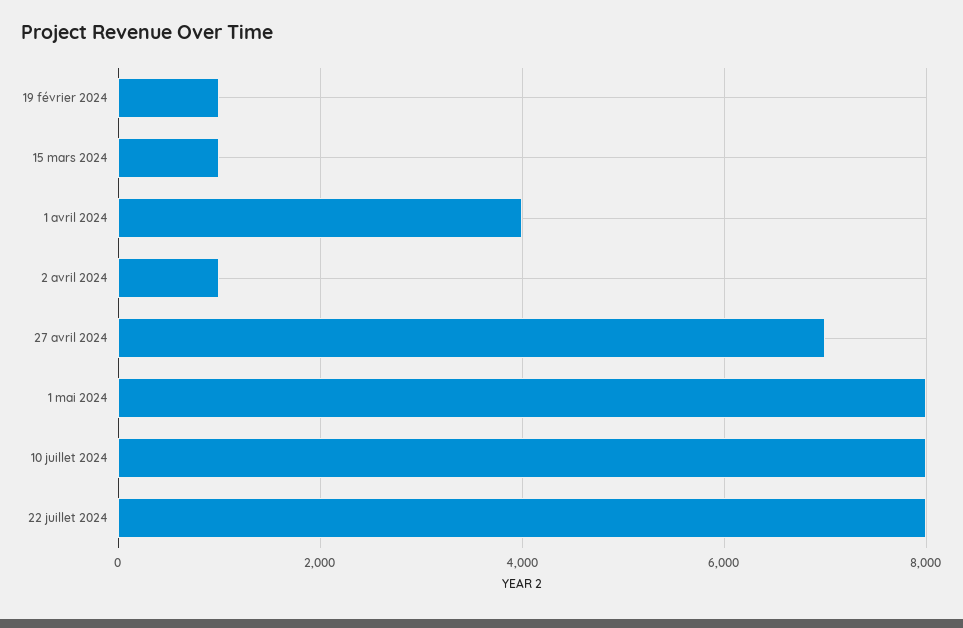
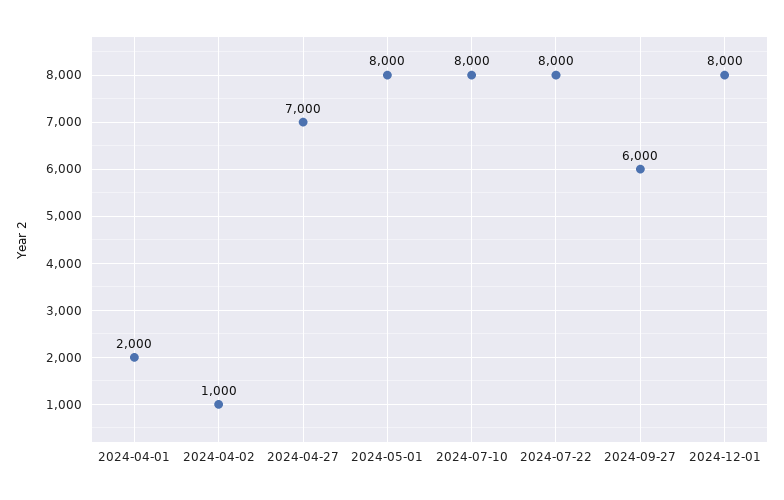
19 février 2024: 1000 -> none
15 mars 2024: 1000 -> none
1 avril 2024: 4000 -> 2000
2024-09-27: none -> 6000
2024-12-01: none -> 8000

